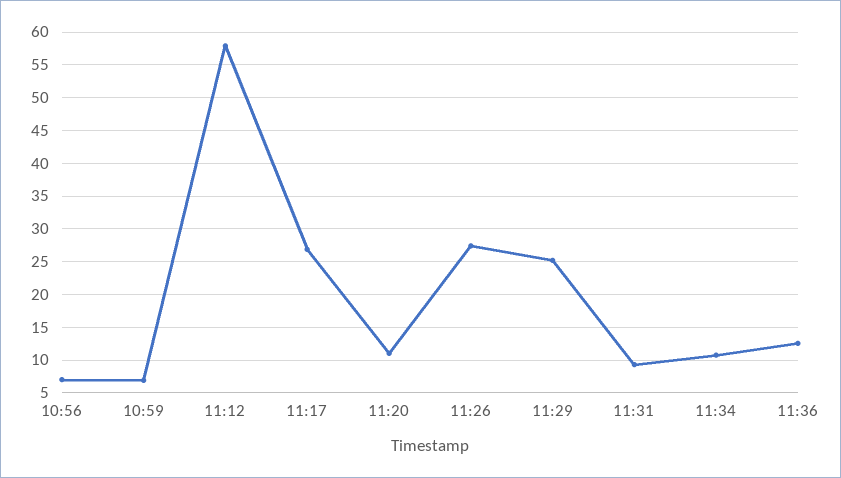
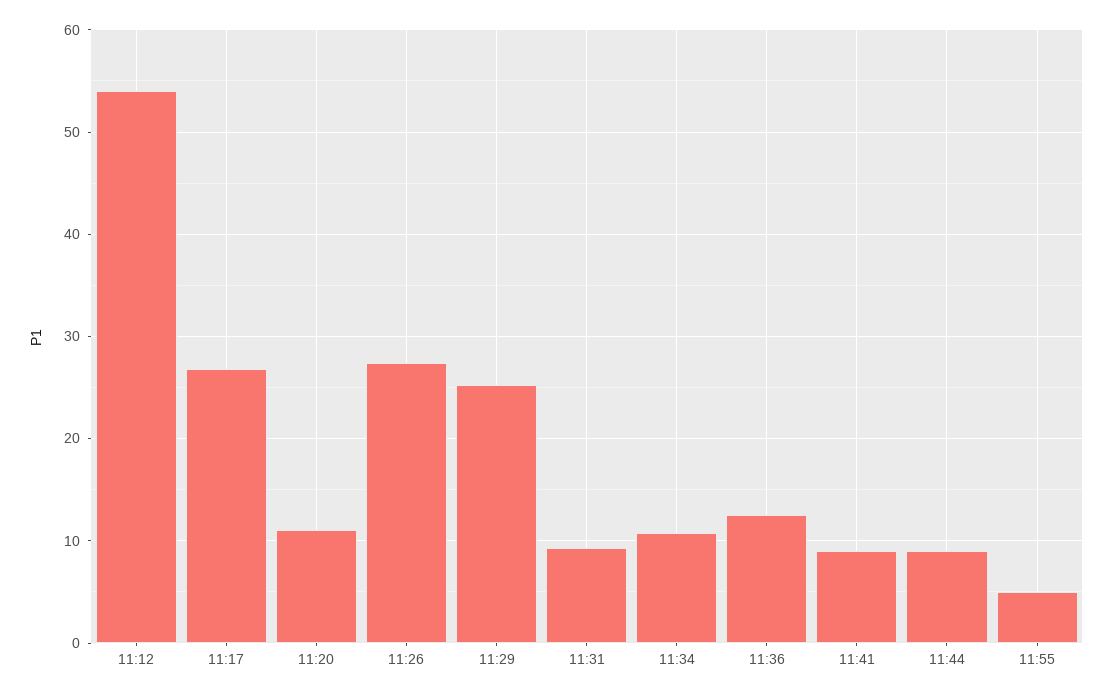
10:56: 7 -> none
10:59: 7 -> none
11:12: 58 -> 54
11:41: none -> 9
11:44: none -> 9
11:55: none -> 5

